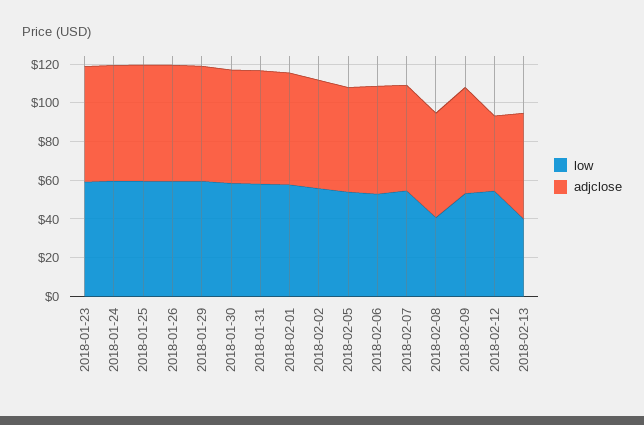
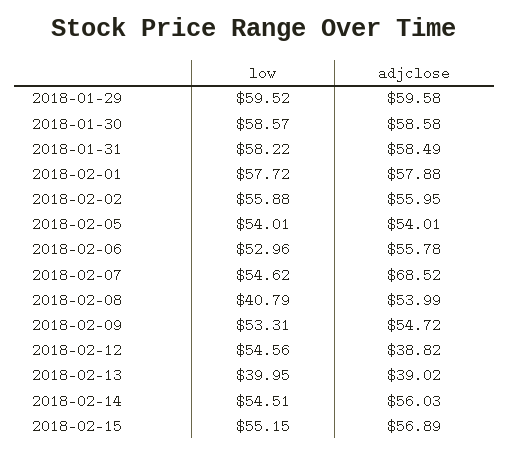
low, 2018-01-23: 60 -> none
adjclose, 2018-01-23: 60 -> none
low, 2018-01-24: 60 -> none
adjclose, 2018-01-24: 60 -> none
low, 2018-01-25: 60 -> none
adjclose, 2018-01-25: 60 -> none
low, 2018-01-26: 60 -> none
adjclose, 2018-01-26: 60 -> none
adjclose, 2018-02-07: 55 -> 68.52
adjclose, 2018-02-13: 55 -> 39.02
low, 2018-02-14: none -> 54.51
adjclose, 2018-02-14: none -> 56.03
low, 2018-02-15: none -> 55.15
adjclose, 2018-02-15: none -> 56.89

